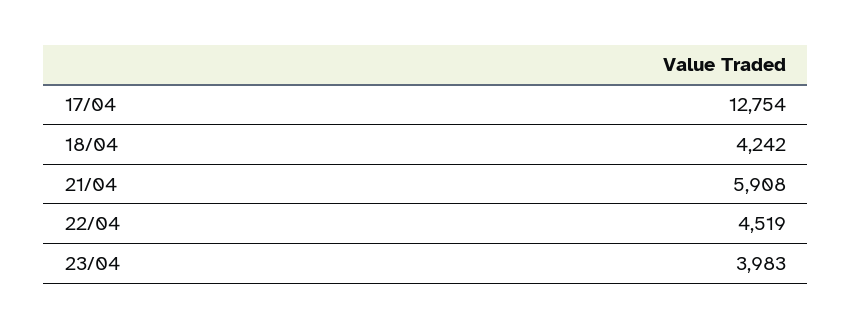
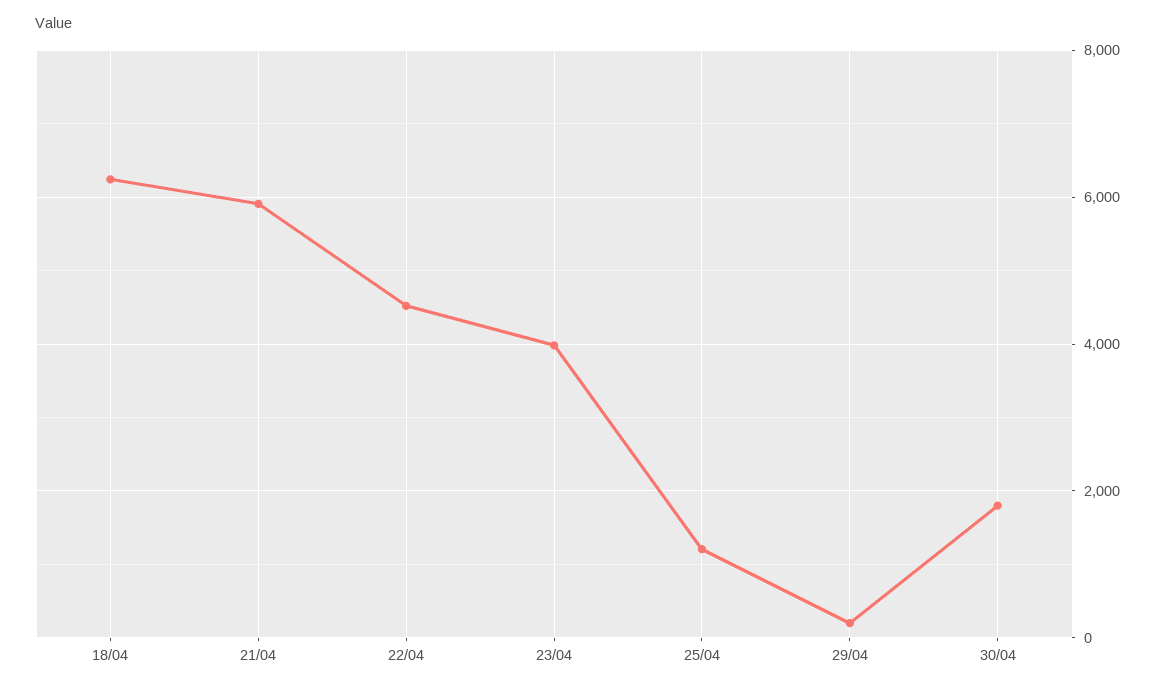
17/04: 12754 -> none
18/04: 4242 -> 6200
25/04: none -> 1200
29/04: none -> 200
30/04: none -> 1800

